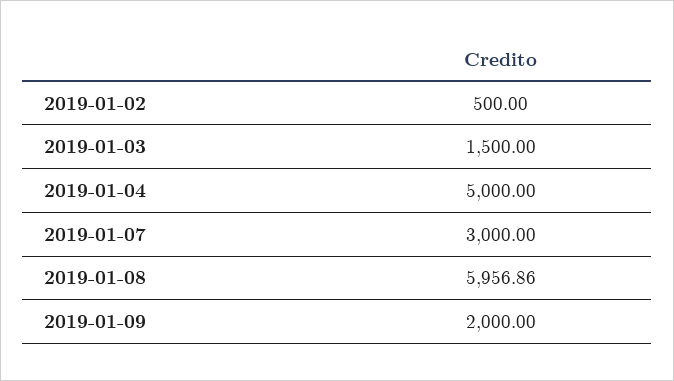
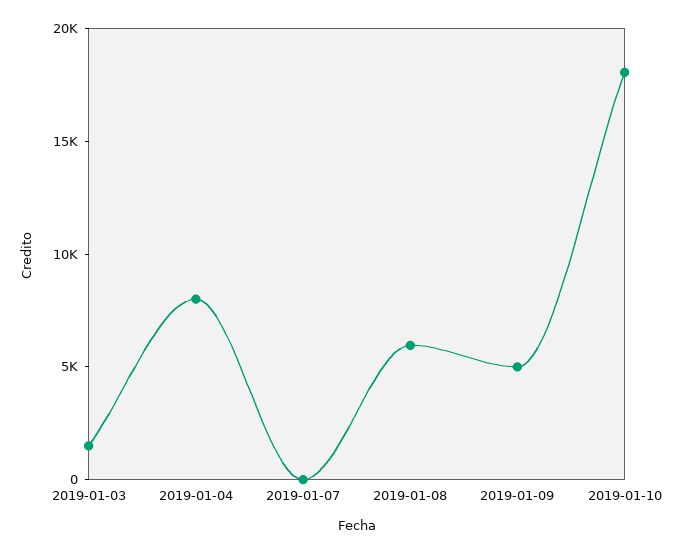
2019-01-02: 500 -> none
2019-01-04: 5000 -> 8000
2019-01-07: 3000 -> 0
2019-01-09: 2000 -> 5000
2019-01-10: none -> 18000

